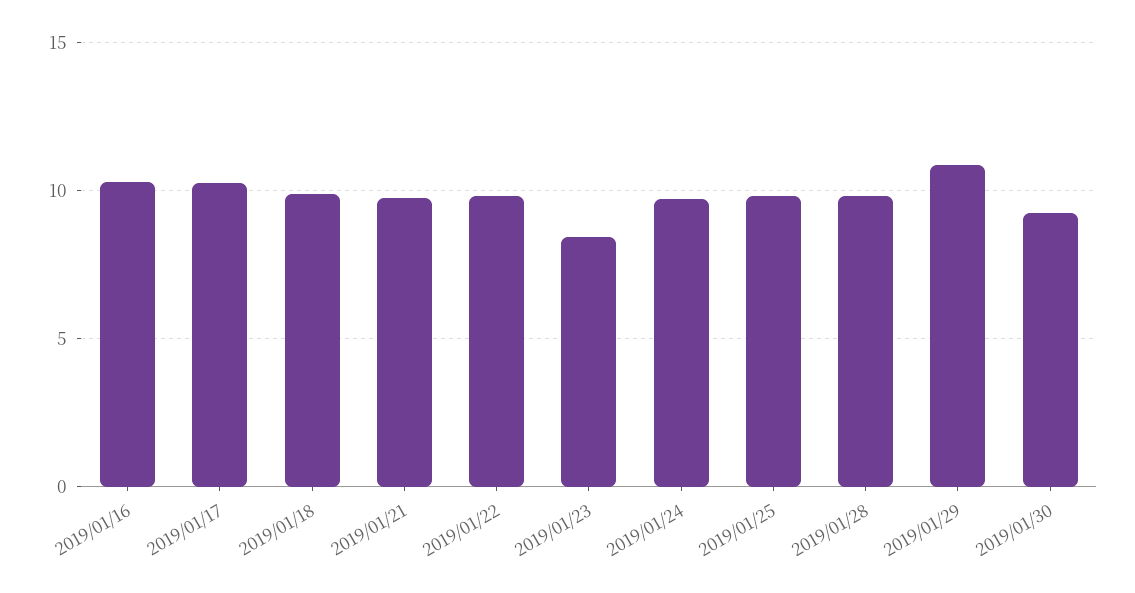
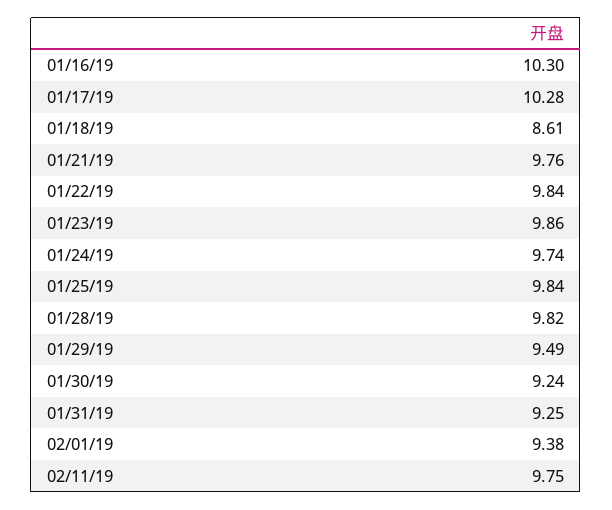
2019/01/18: 10 -> 8.61
2019/01/23: 8.5 -> 9.86
2019/01/29: 11 -> 9.49
01/31/19: none -> 9.25
02/01/19: none -> 9.38
02/11/19: none -> 9.75

